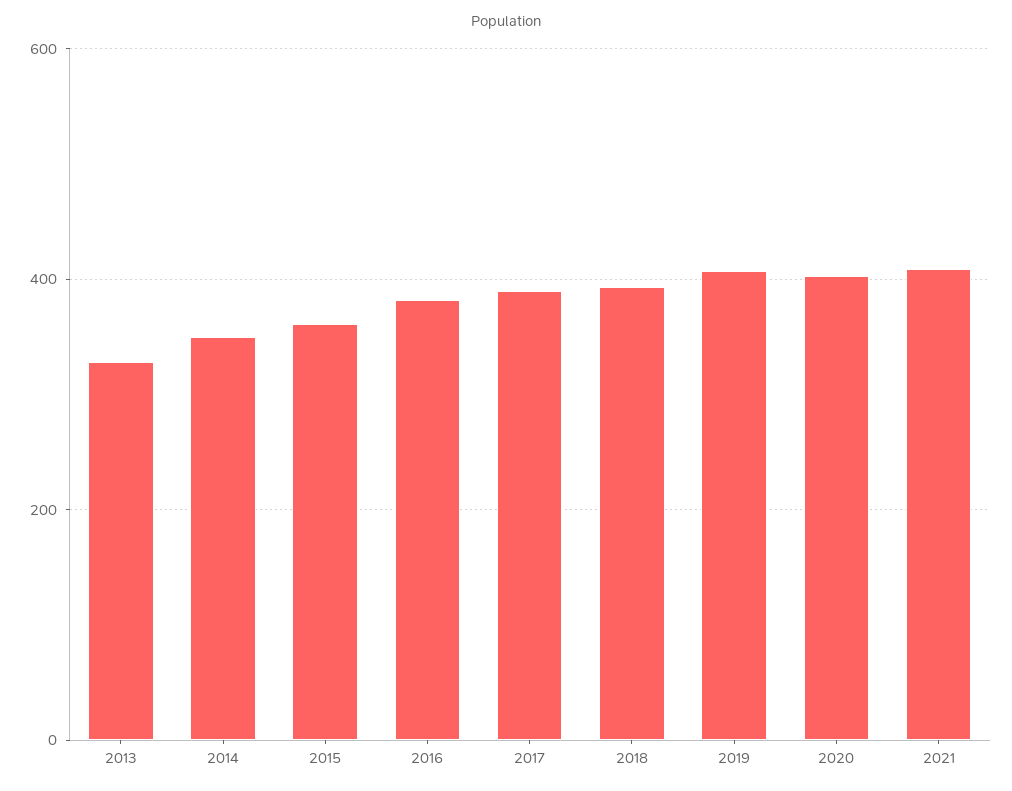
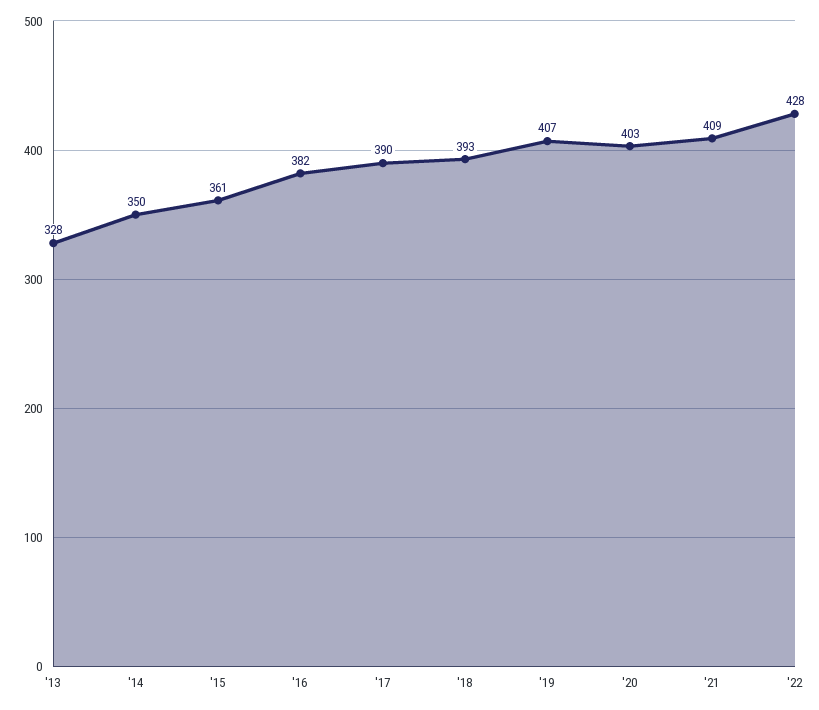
'22: none -> 428

